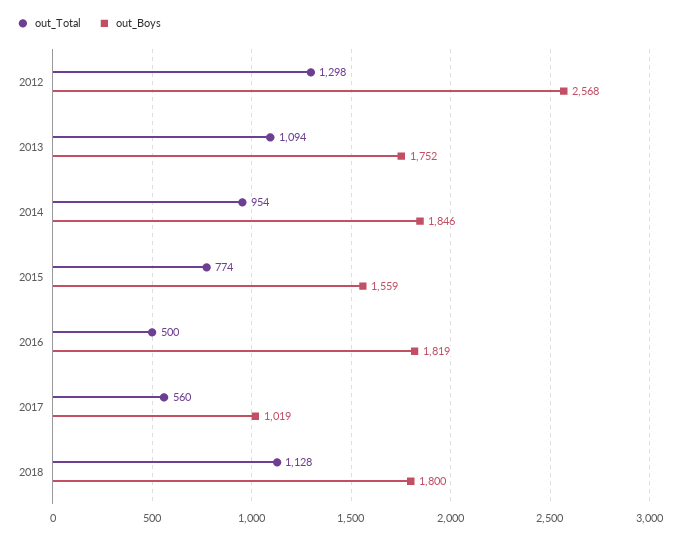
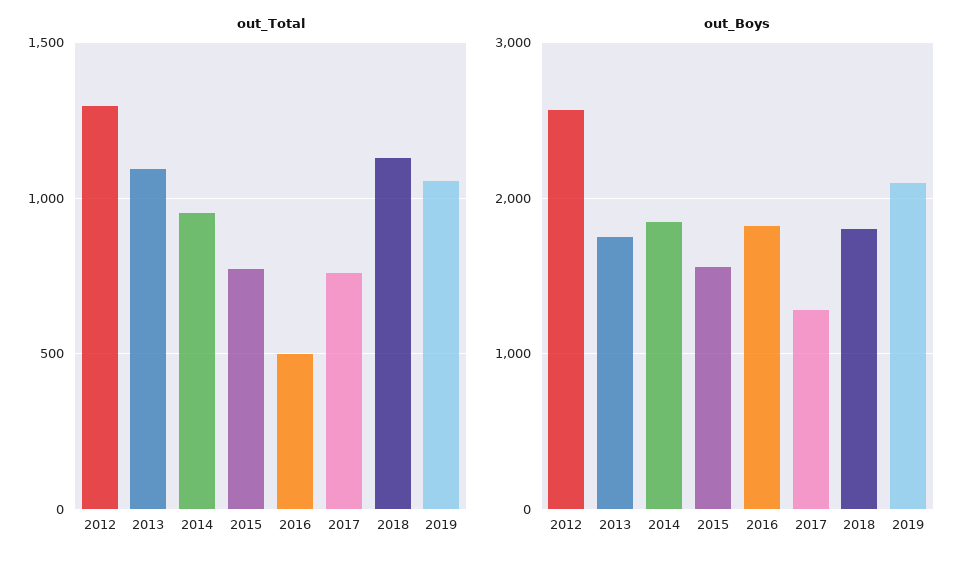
out_Total, 2017: 560 -> 750
out_Boys, 2017: 1019 -> 1300
out_Total, 2019: none -> 1050
out_Boys, 2019: none -> 2100

